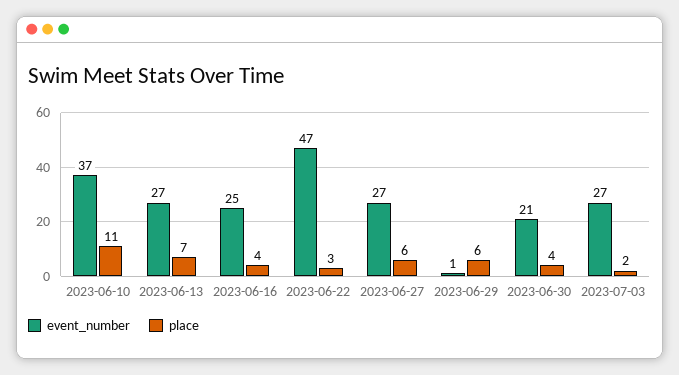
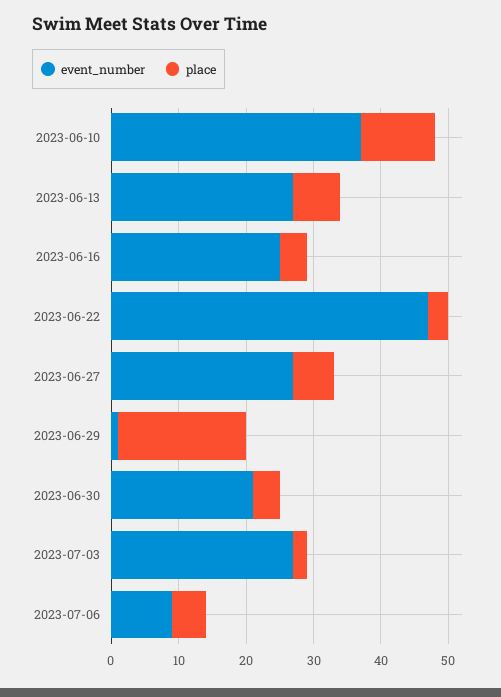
place, 2023-06-29: 6 -> 20
event_number, 2023-07-06: none -> 10
place, 2023-07-06: none -> 5

